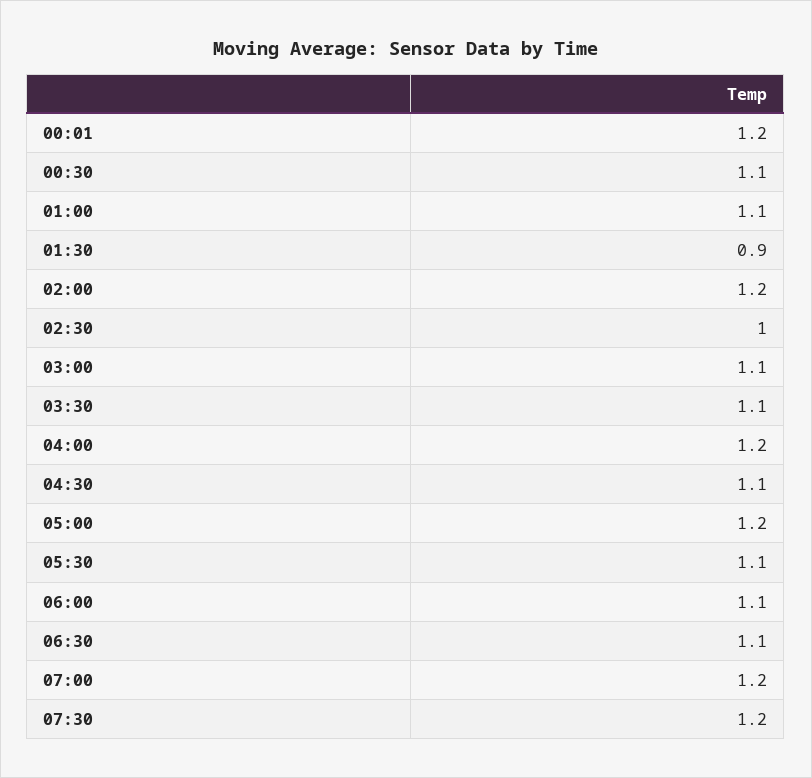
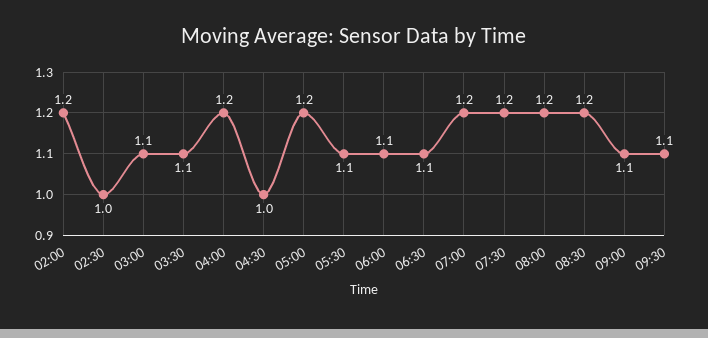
00:01: 1.2 -> none
00:30: 1.1 -> none
01:00: 1.1 -> none
01:30: 0.9 -> none
04:30: 1.1 -> 1
08:00: none -> 1.2
08:30: none -> 1.2
09:00: none -> 1.1
09:30: none -> 1.1

